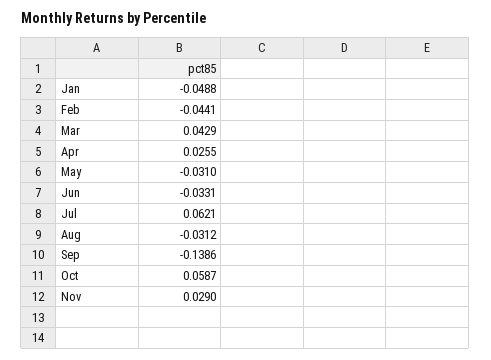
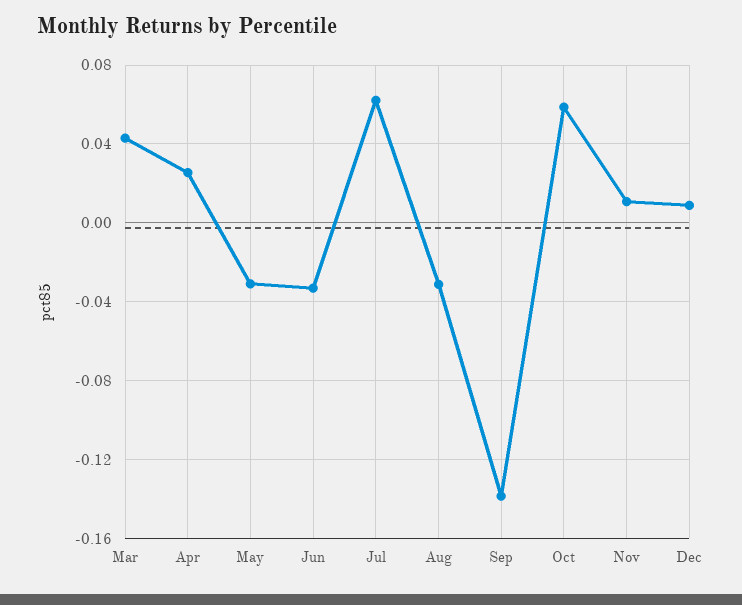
Jan: -0.0488 -> none
Feb: -0.0441 -> none
Nov: 0.029 -> 0.01
Dec: none -> 0.01

